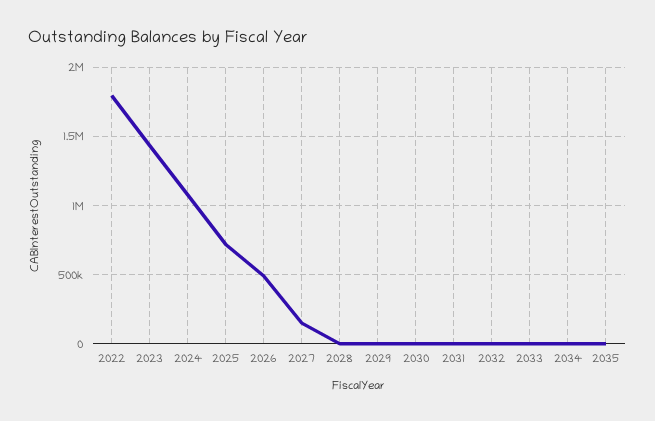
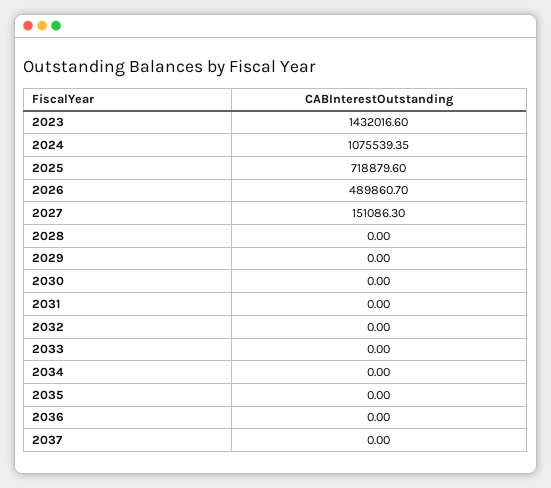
2022: 1800000 -> none
2036: none -> 0
2037: none -> 0

